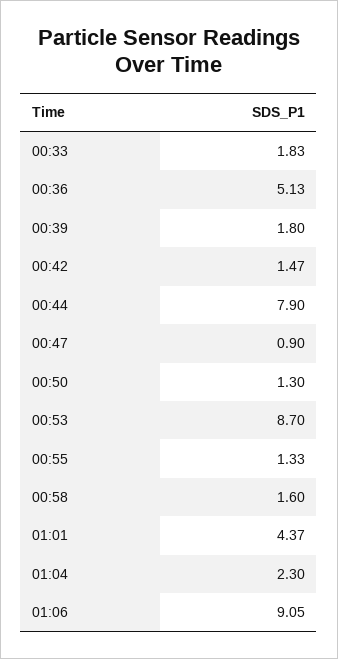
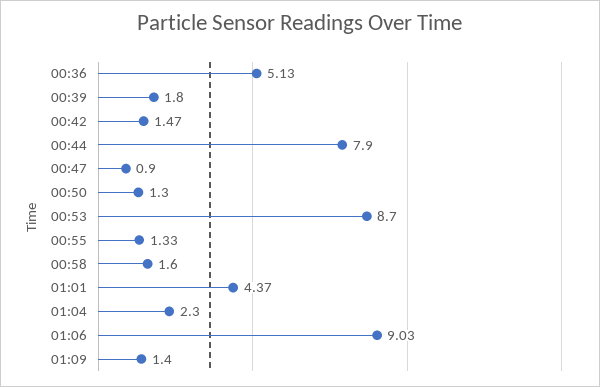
00:33: 1.83 -> none
01:06: 9.05 -> 9.03
01:09: none -> 1.4

